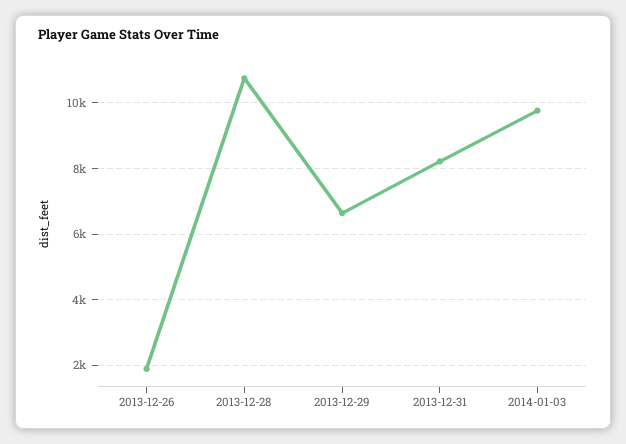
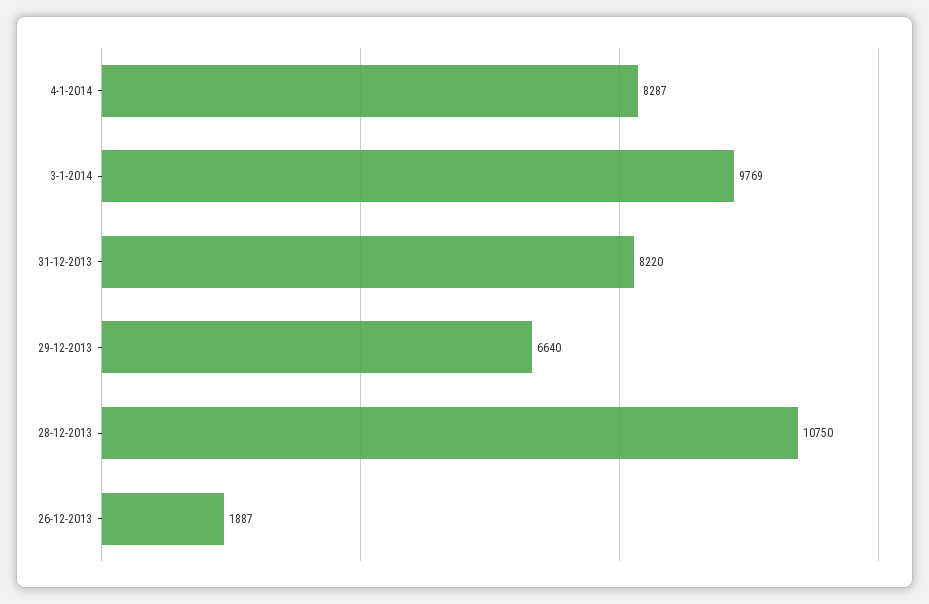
4-1-2014: none -> 8287

